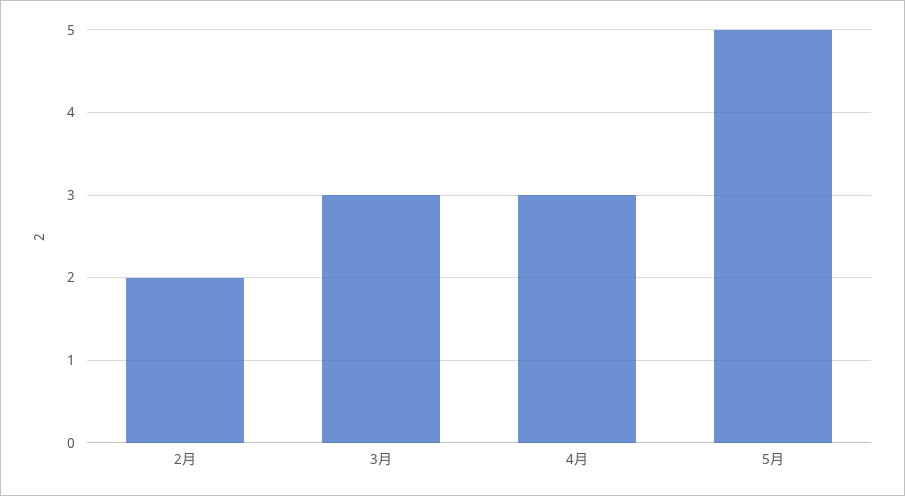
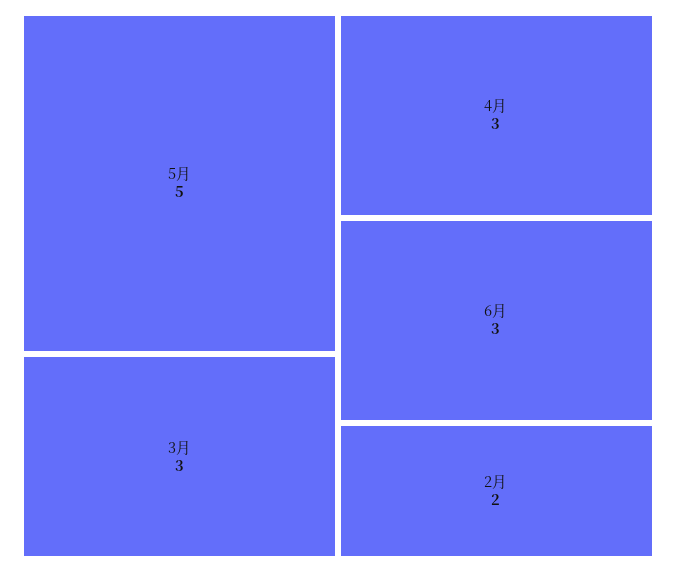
6月: none -> 3

